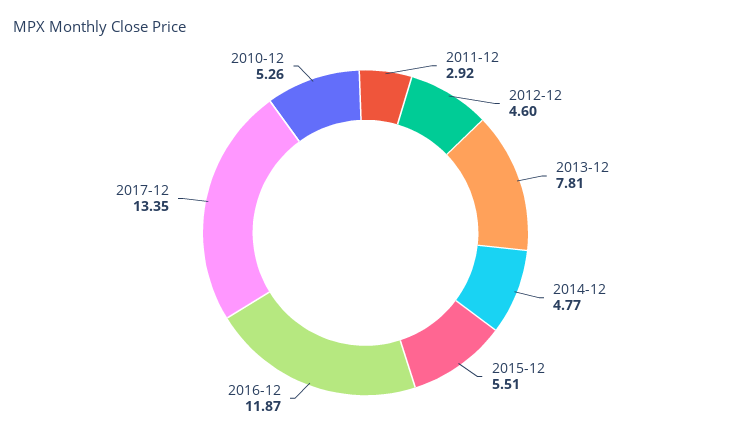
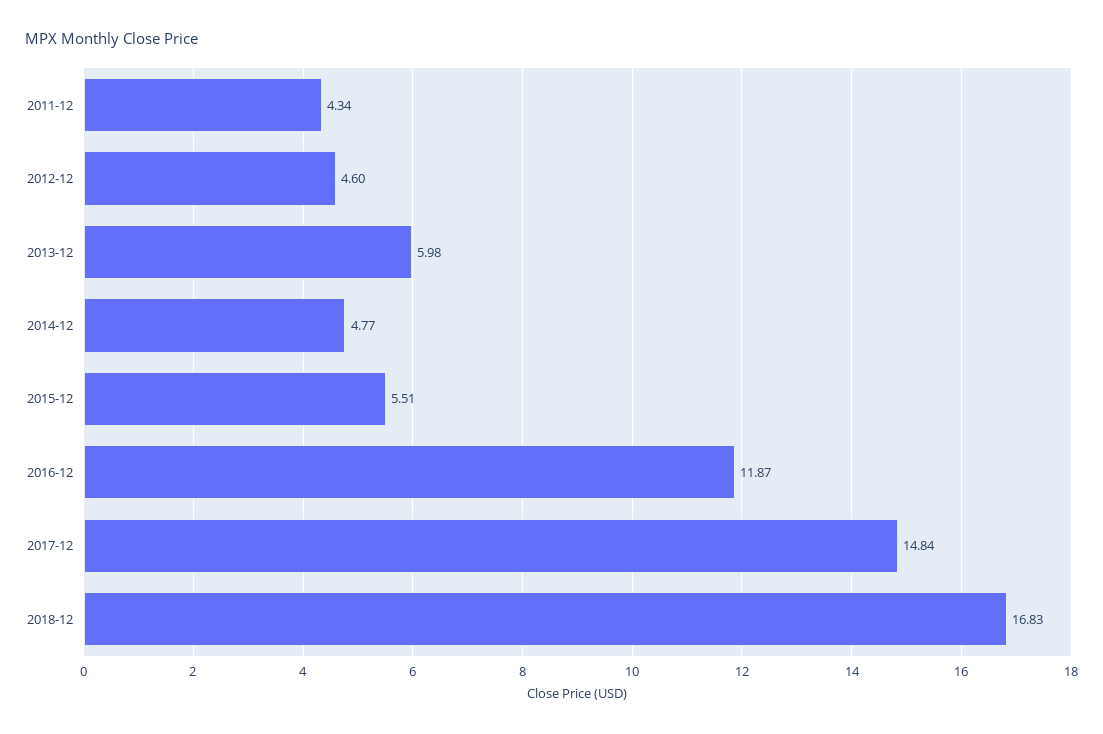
2011-12: 2.92 -> 4.34
2013-12: 7.81 -> 5.98
2017-12: 13.35 -> 14.84
2010-12: 5.26 -> none
2018-12: none -> 16.83

